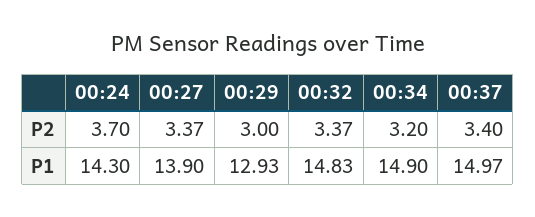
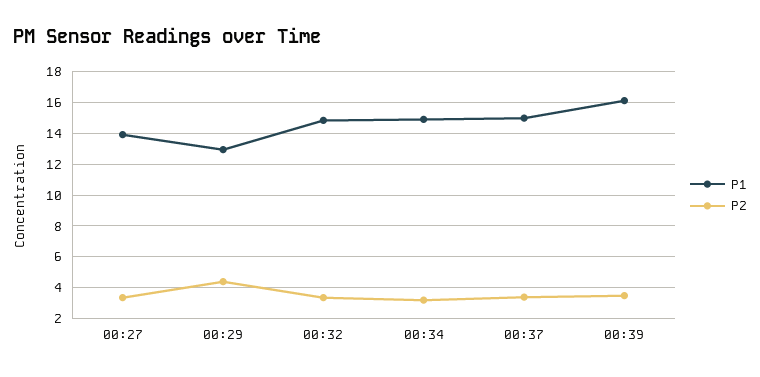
P2, 00:24: 3.7 -> none
P2, 00:29: 3 -> 4.5
P1, 00:24: 14.3 -> none
P1, 00:39: none -> 16
P2, 00:39: none -> 3.5

